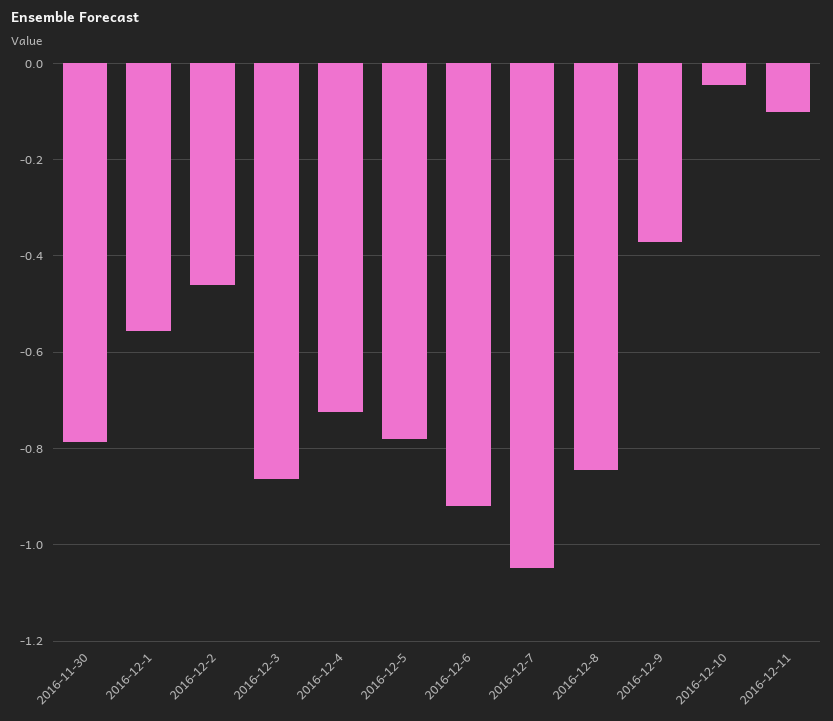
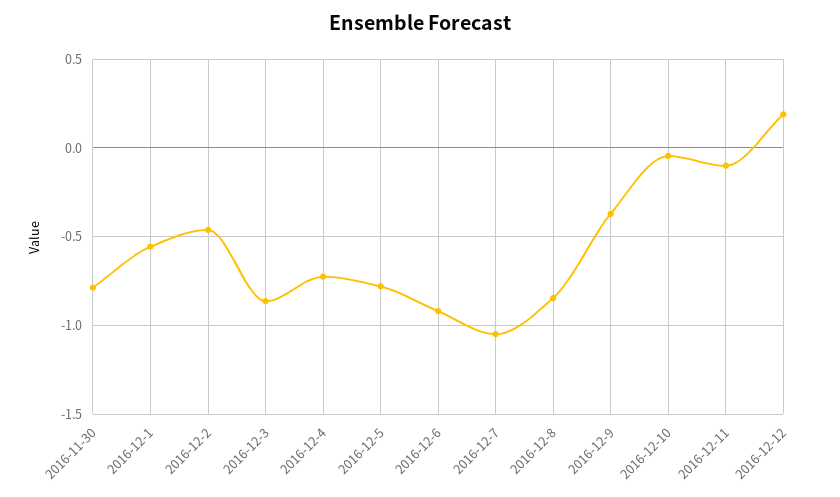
2016-12-12: none -> 0.2

